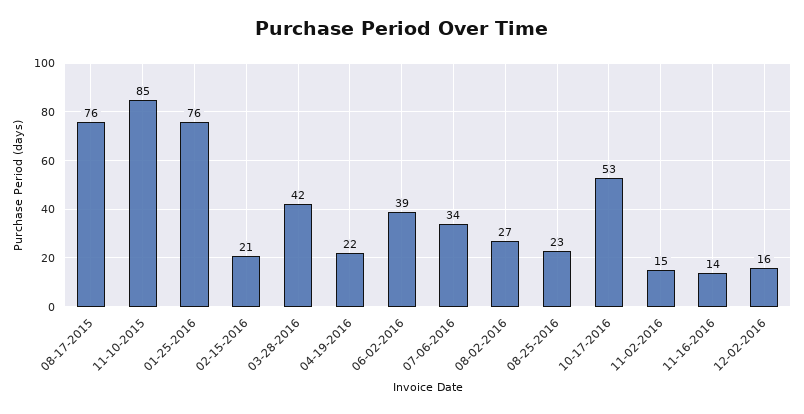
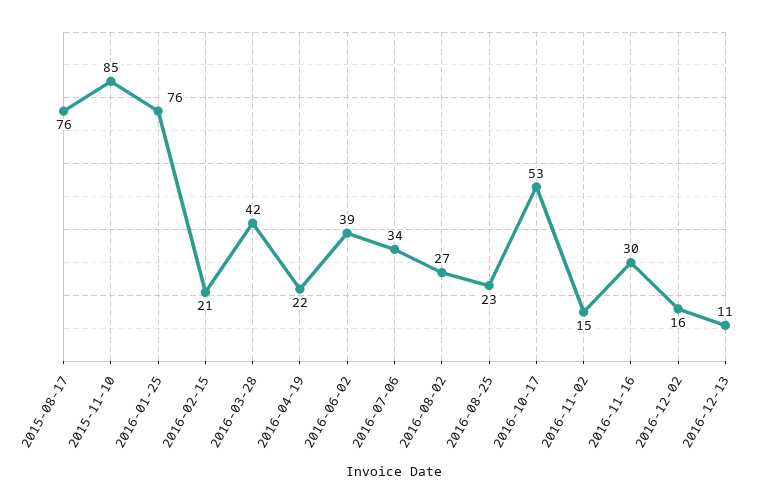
11-16-2016: 14 -> 30
2016-12-13: none -> 11

